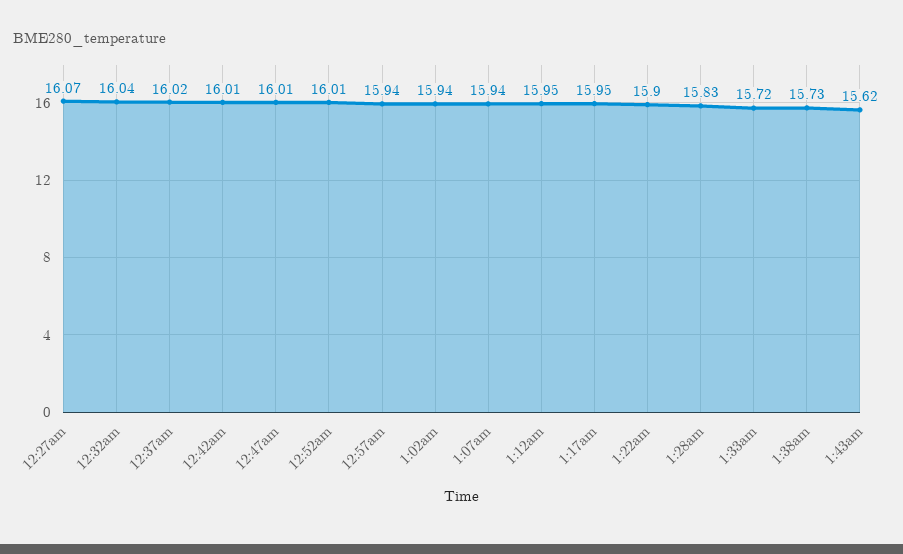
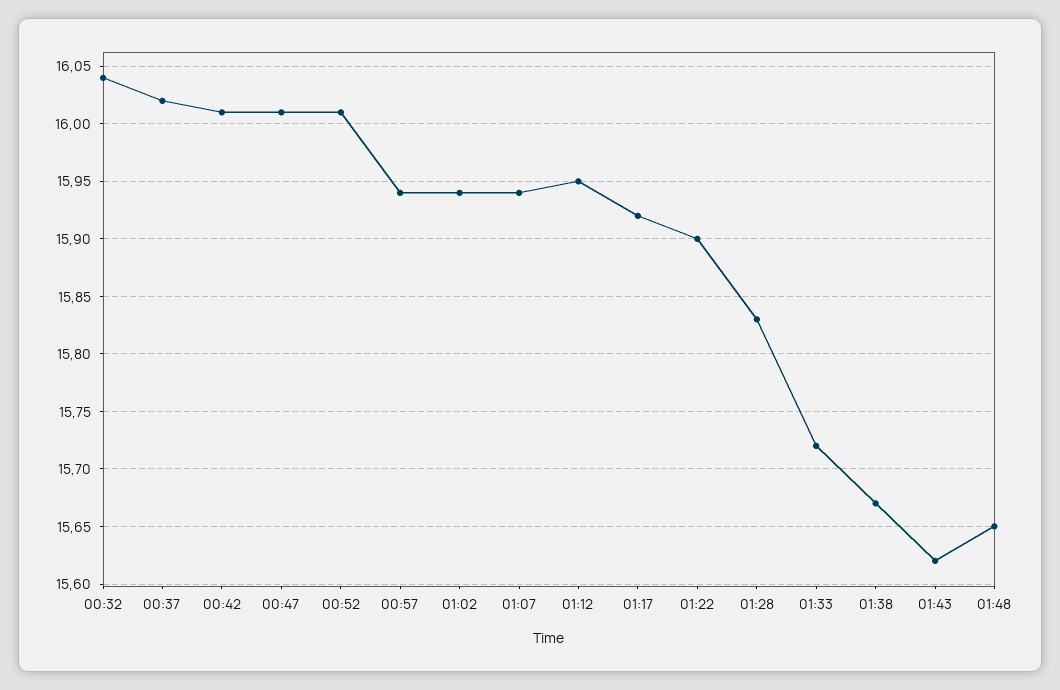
12:27am: 16.07 -> none
1:17am: 15.95 -> 15.92
1:38am: 15.73 -> 15.67
01:48: none -> 15.65

